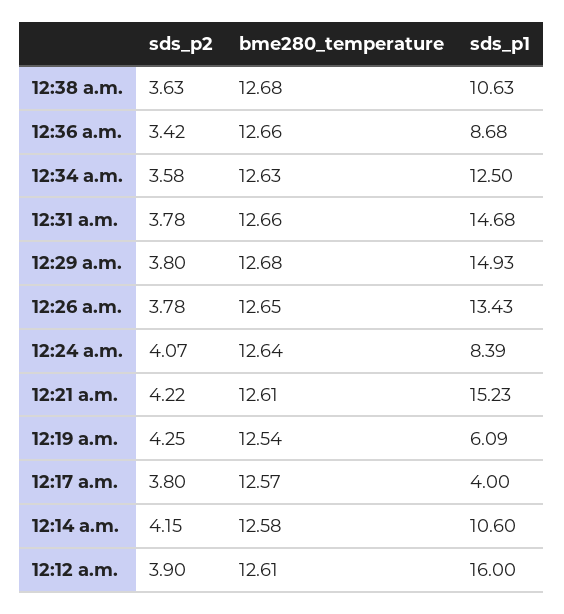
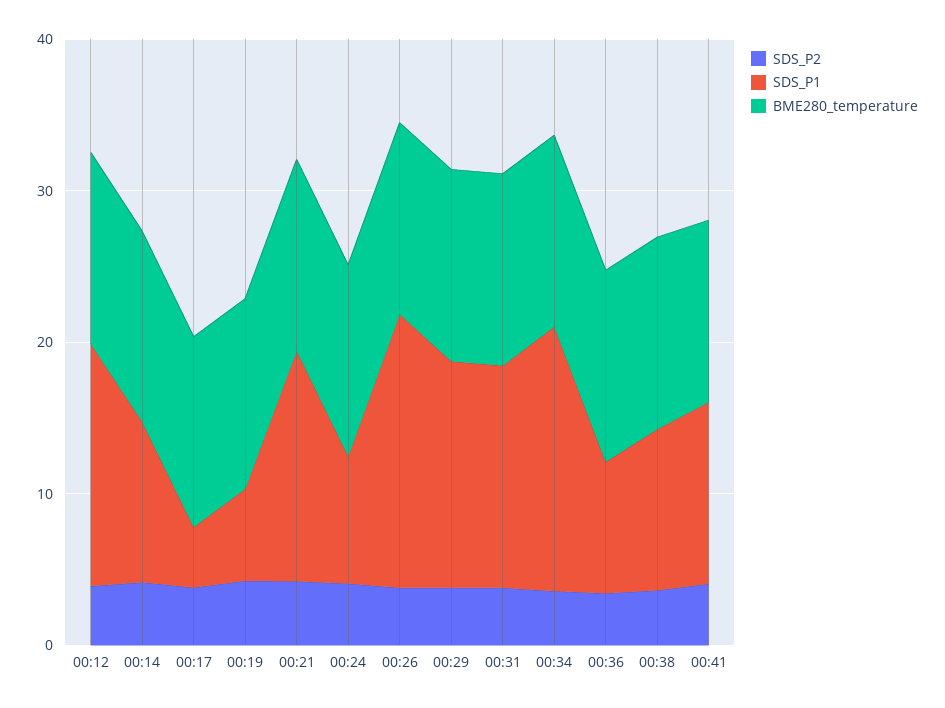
sds_p1, 12:34 a.m.: 12.5 -> 18
sds_p1, 12:26 a.m.: 13.43 -> 18
sds_p2, 00:41: none -> 4
sds_p1, 00:41: none -> 12
bme280_temperature, 00:41: none -> 12

